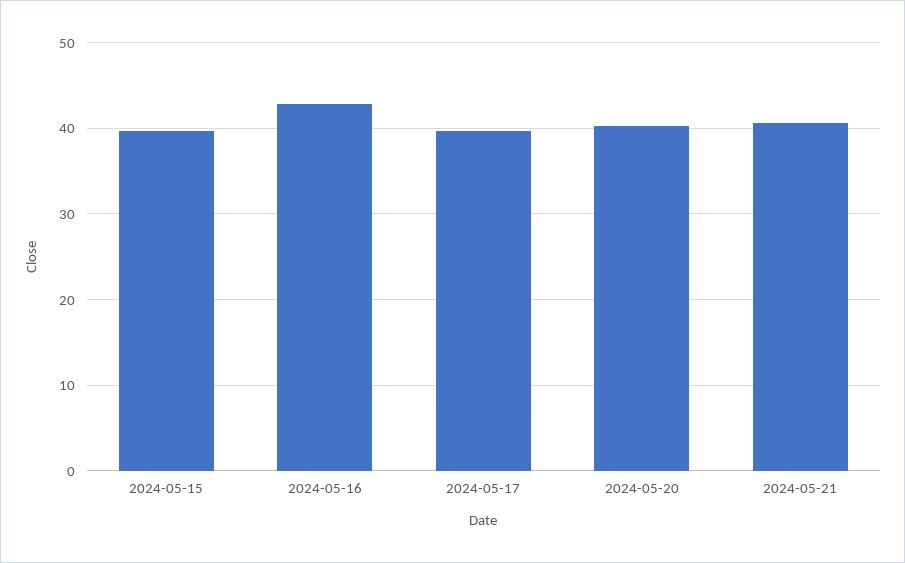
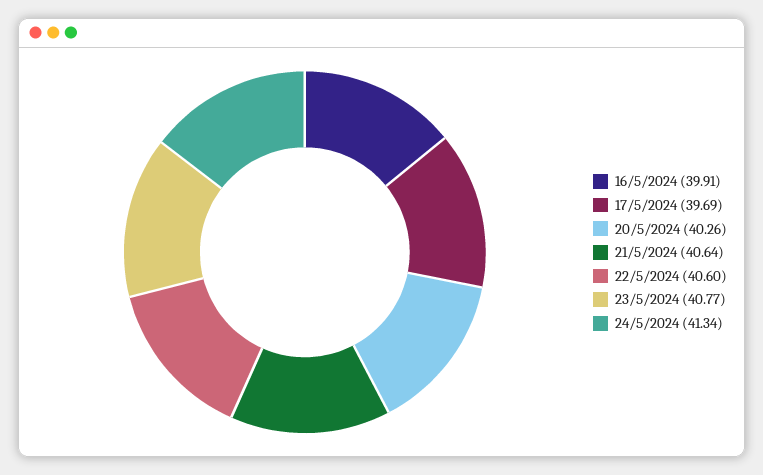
2024-05-15: 40 -> none
2024-05-16: 43 -> 39.91
22/5/2024: none -> 40.6
23/5/2024: none -> 40.77
24/5/2024: none -> 41.34

